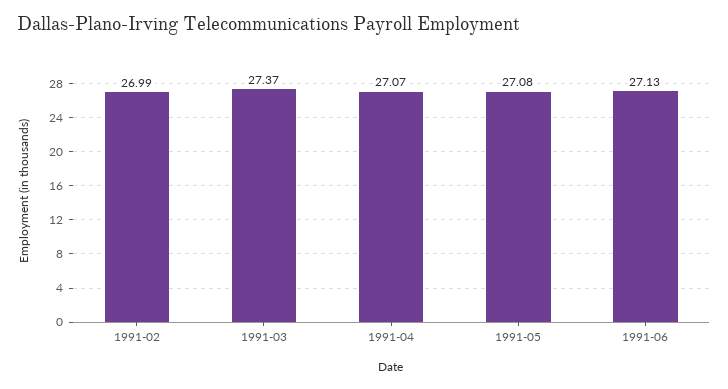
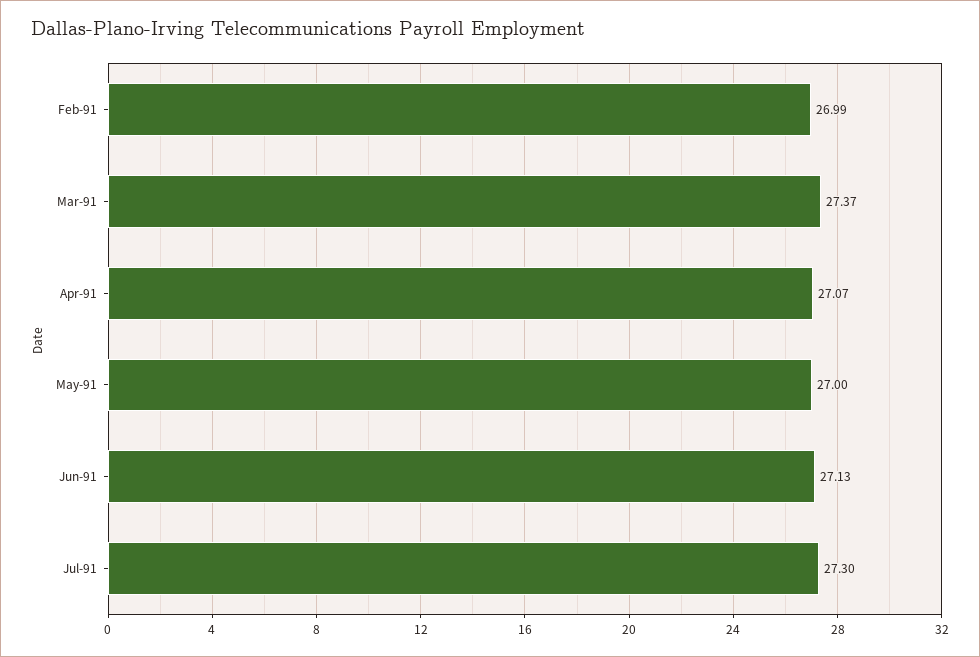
1991-05: 27.08 -> 27
Jul-91: none -> 27.3

